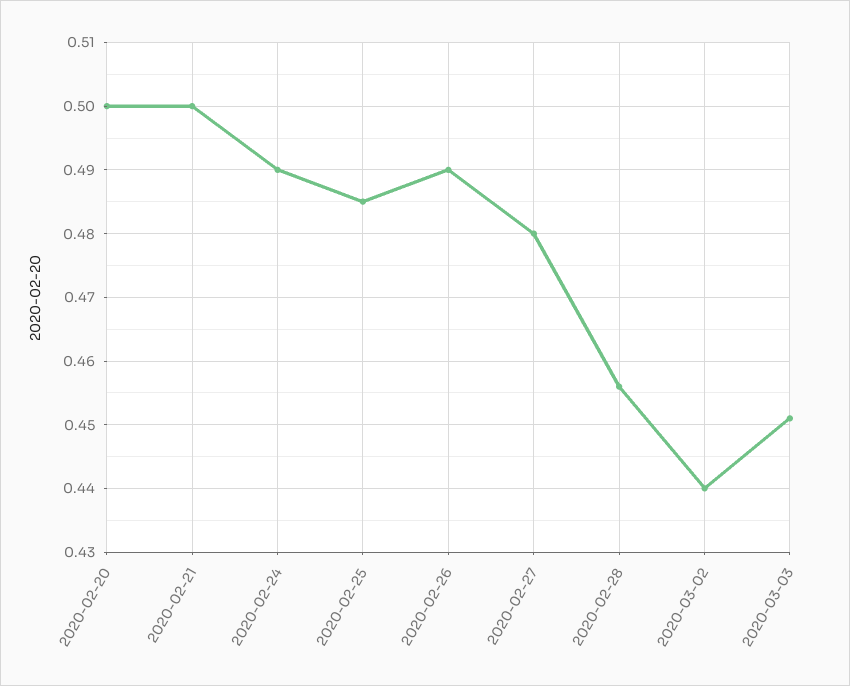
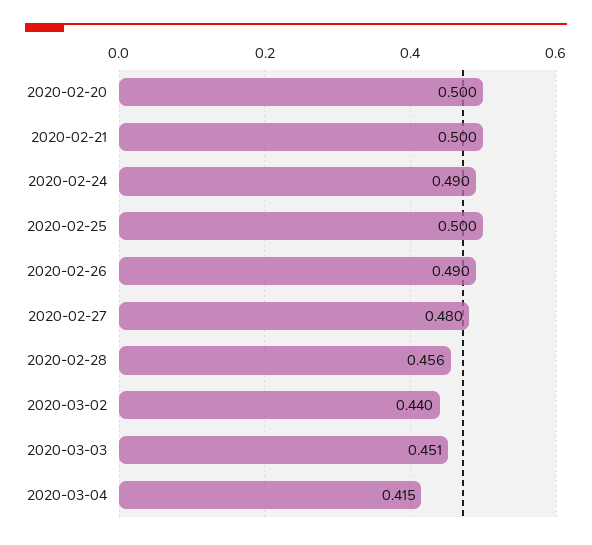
2020-02-25: 0.485 -> 0.5
2020-03-04: none -> 0.415

